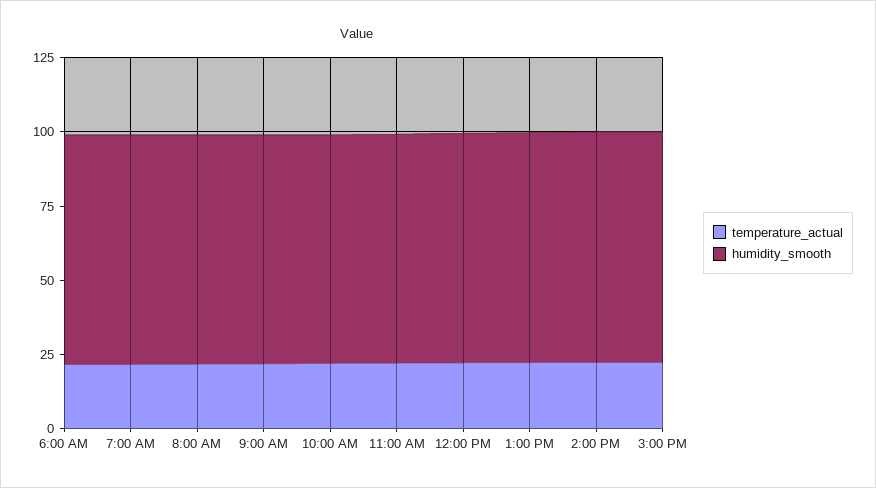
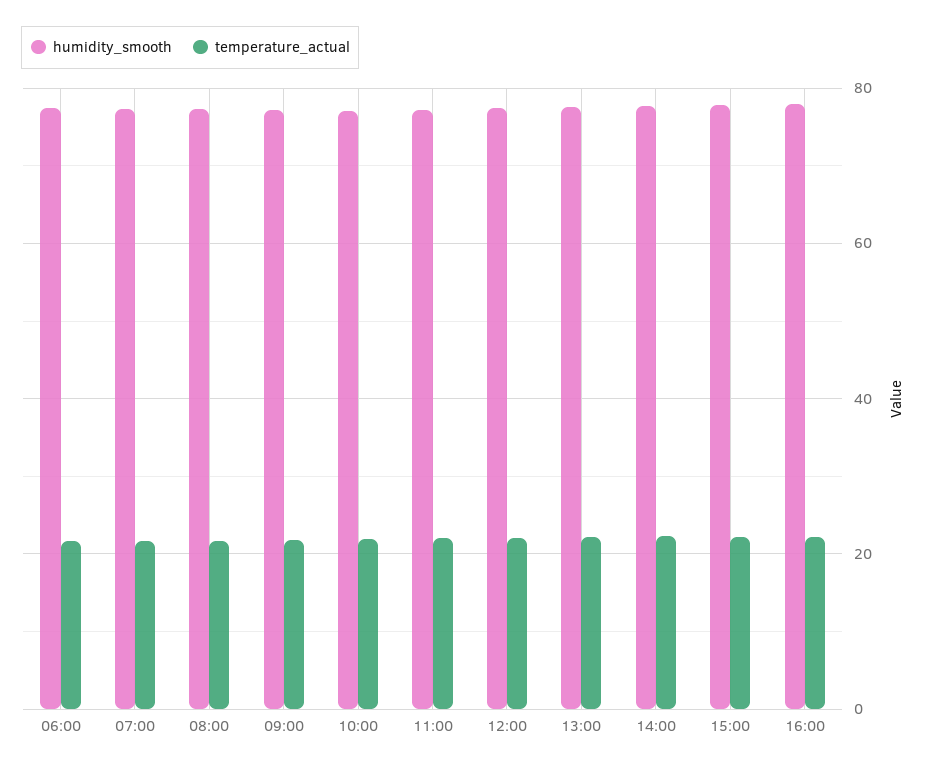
humidity_smooth, 16:00: none -> 78
temperature_actual, 16:00: none -> 22

